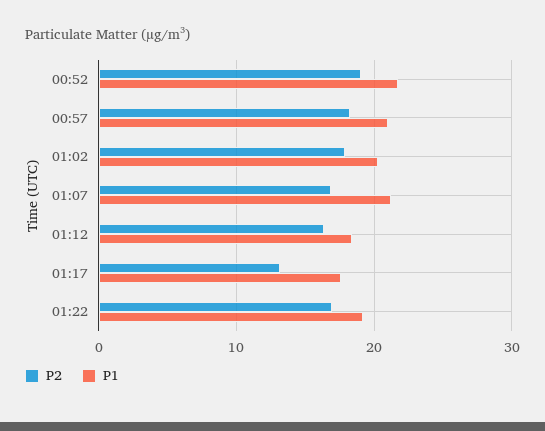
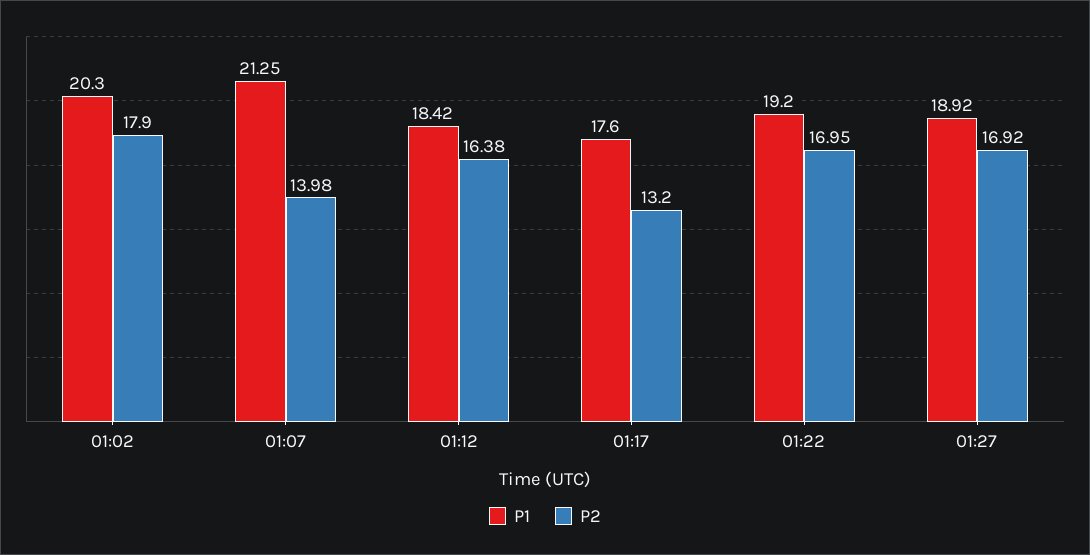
P2, 00:52: 19 -> none
P1, 00:52: 22 -> none
P2, 00:57: 18 -> none
P1, 00:57: 21 -> none
P2, 01:07: 17 -> 13.98
P1, 01:27: none -> 18.92
P2, 01:27: none -> 16.92

